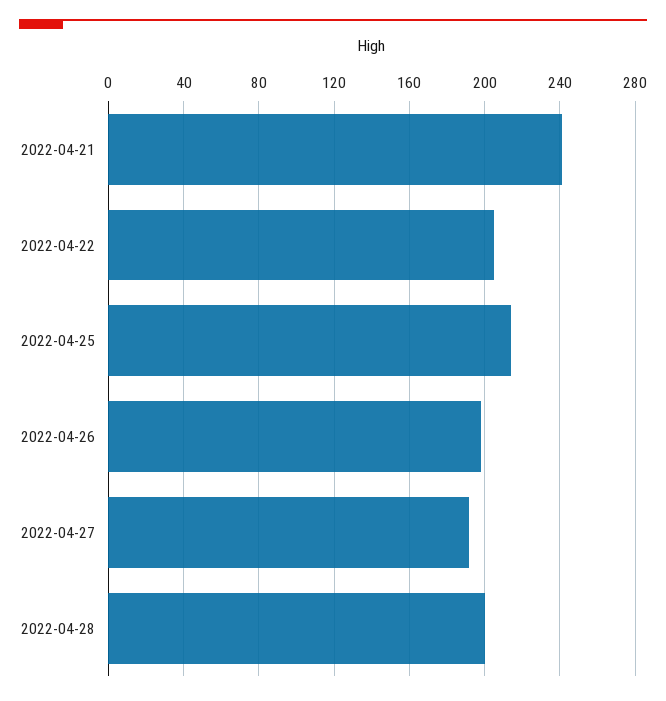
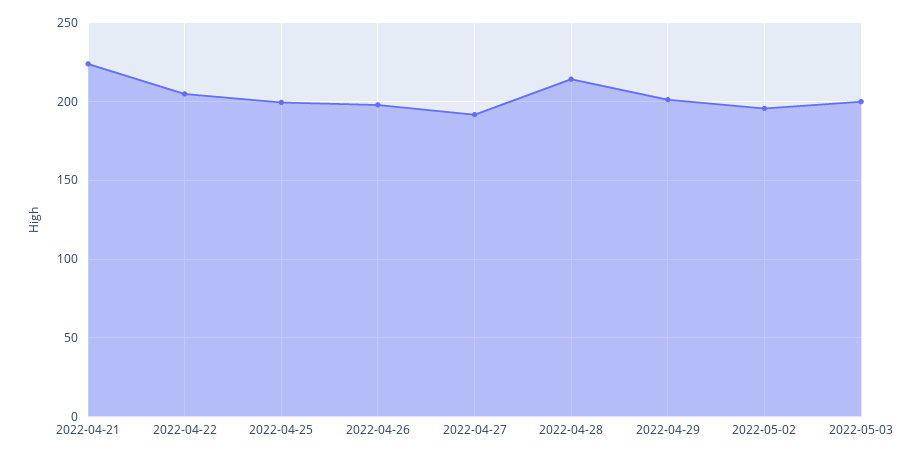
2022-04-21: 240 -> 225
2022-04-25: 215 -> 200
2022-04-28: 200 -> 215
2022-04-29: none -> 200
2022-05-02: none -> 195
2022-05-03: none -> 200

